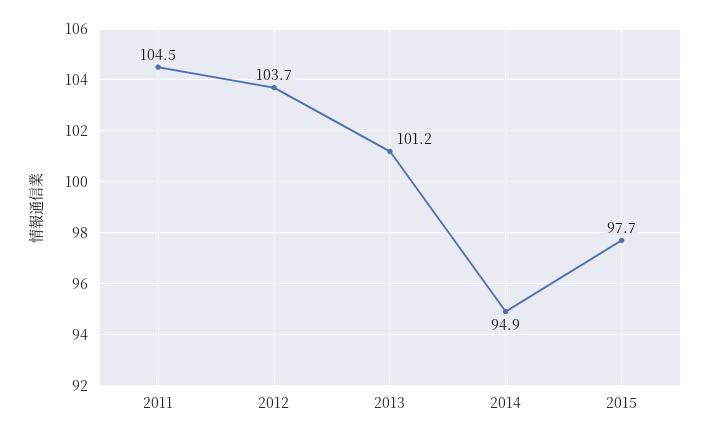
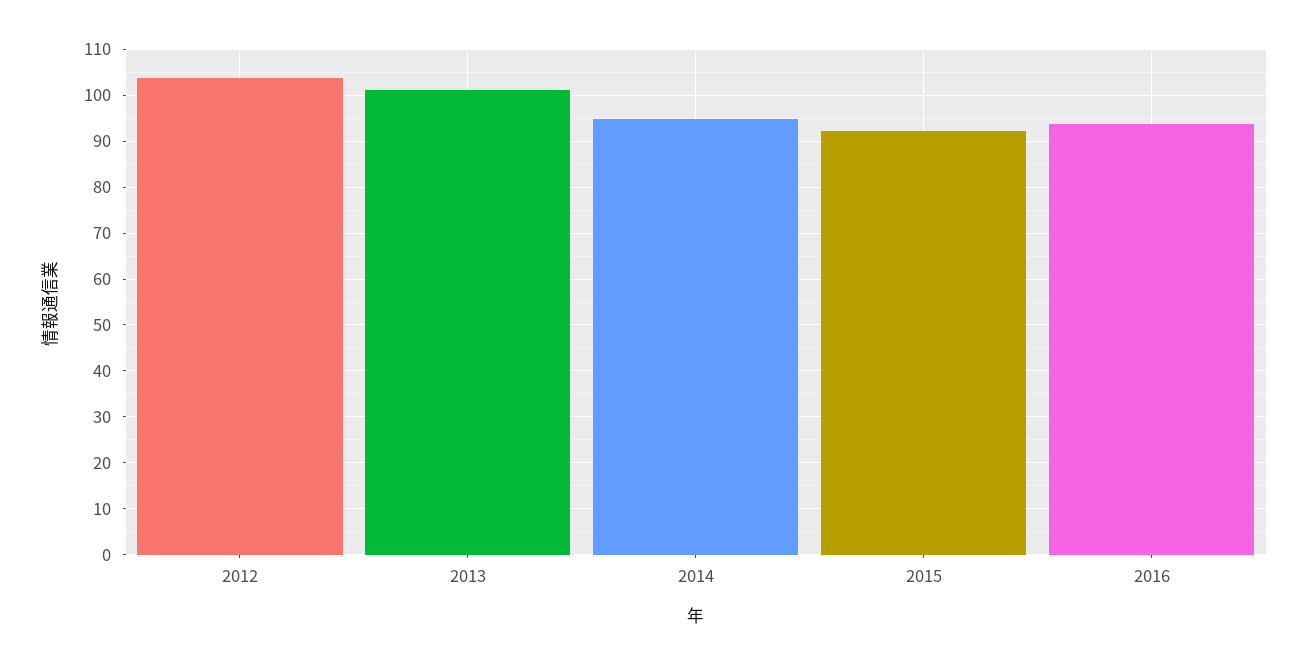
2011: 104.5 -> none
2015: 97.7 -> 92
2016: none -> 94

